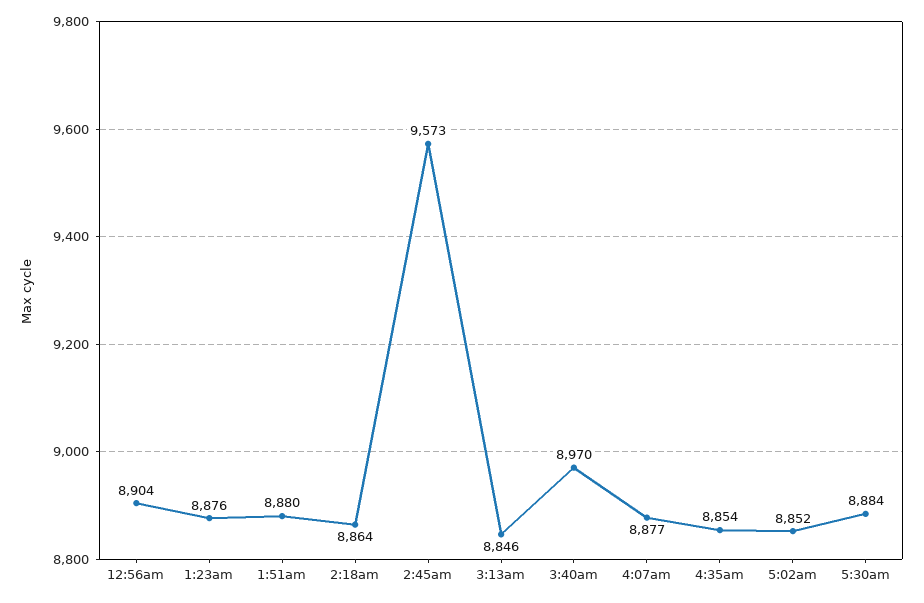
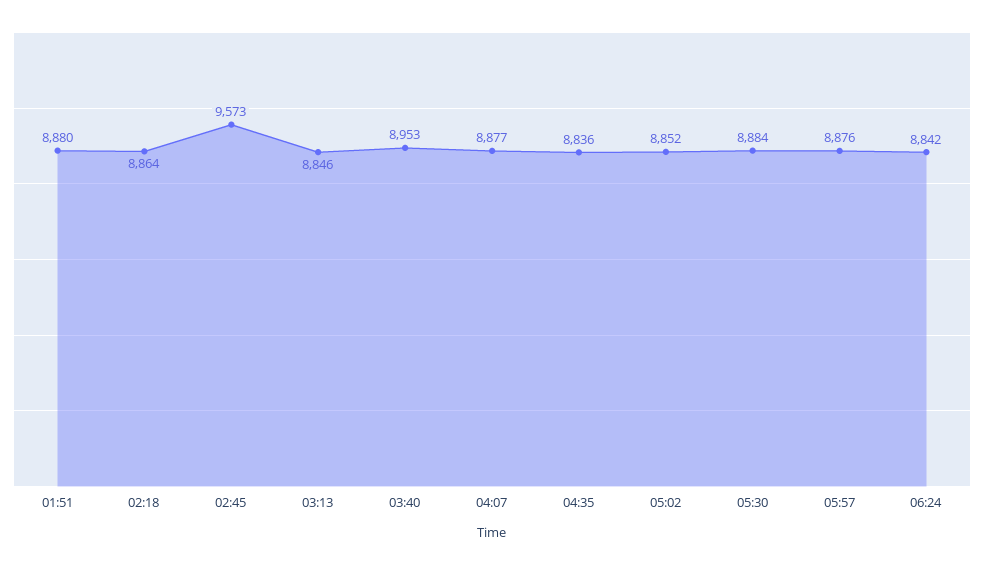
12:56am: 8904 -> none
1:23am: 8876 -> none
3:40am: 8970 -> 8953
4:35am: 8854 -> 8836
05:57: none -> 8876
06:24: none -> 8842

